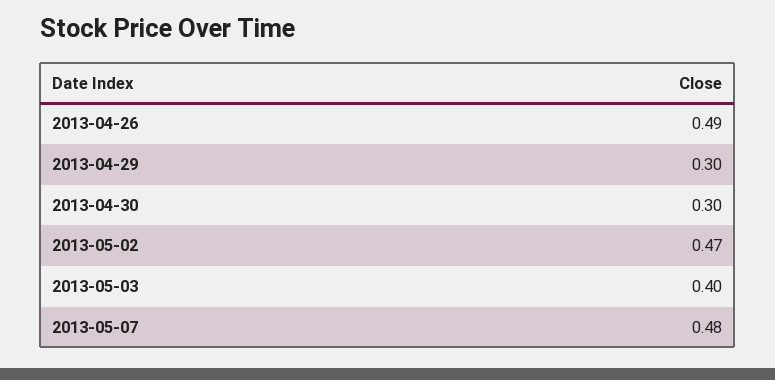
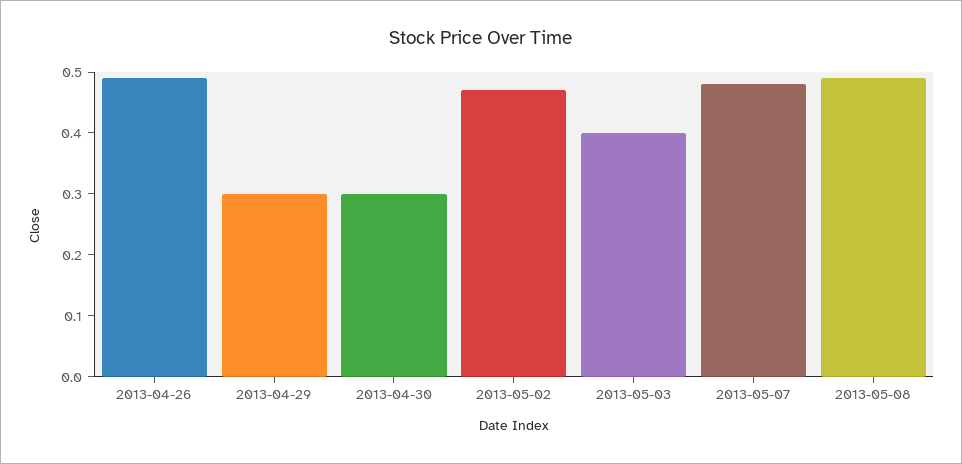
2013-05-08: none -> 0.5

